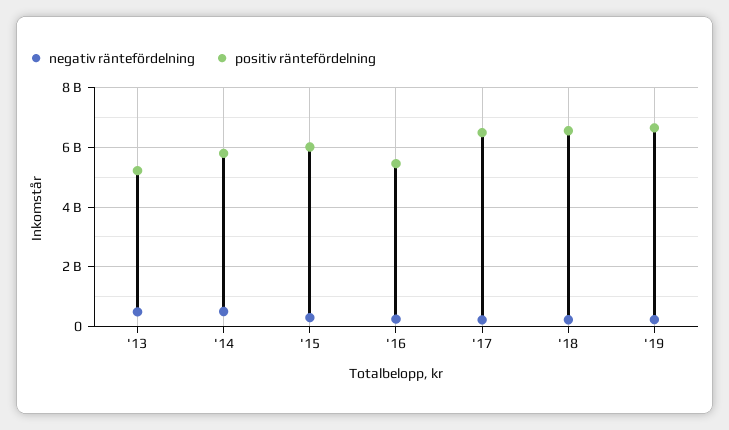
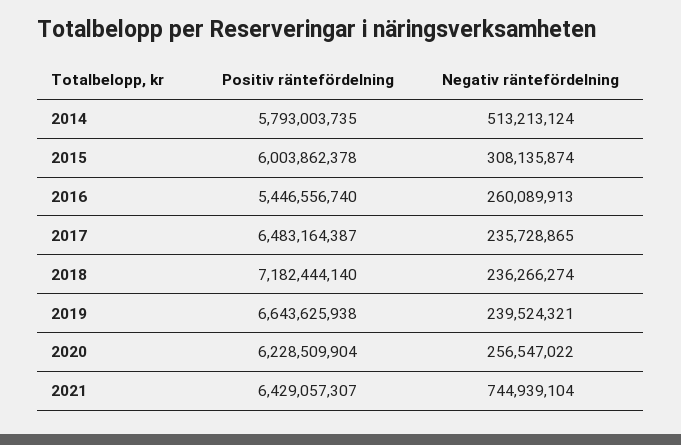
negativ räntefördelning, '13: 500000000 -> none
positiv räntefördelning, '13: 5250000000 -> none
positiv räntefördelning, '18: 6500000000 -> 7182444140
positiv räntefördelning, 2020: none -> 6228509904
negativ räntefördelning, 2020: none -> 256547022
positiv räntefördelning, 2021: none -> 6429057307
negativ räntefördelning, 2021: none -> 744939104

